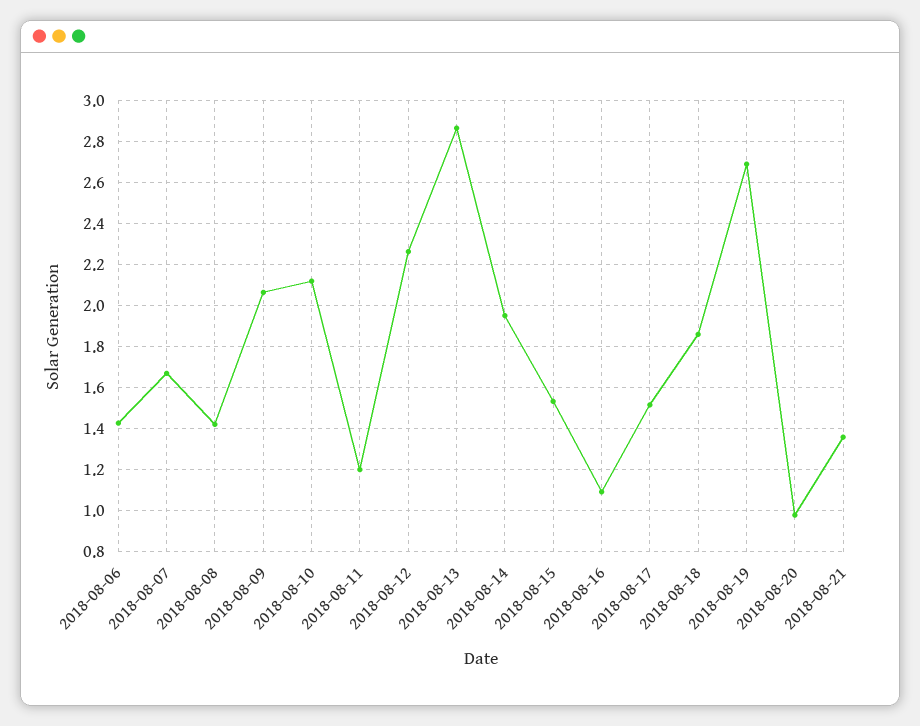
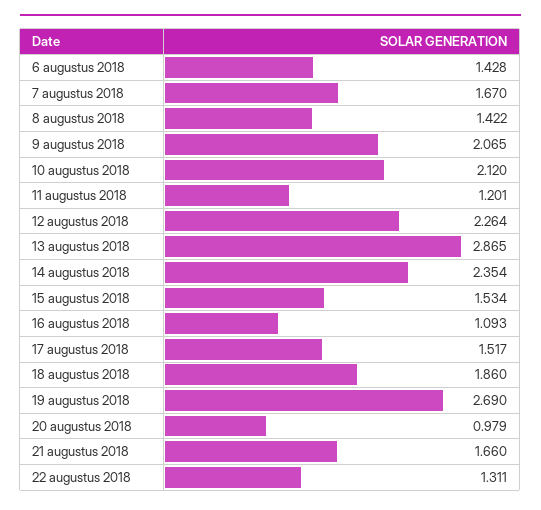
2018-08-14: 1.95 -> 2.354
2018-08-21: 1.35 -> 1.66
22 augustus 2018: none -> 1.311

